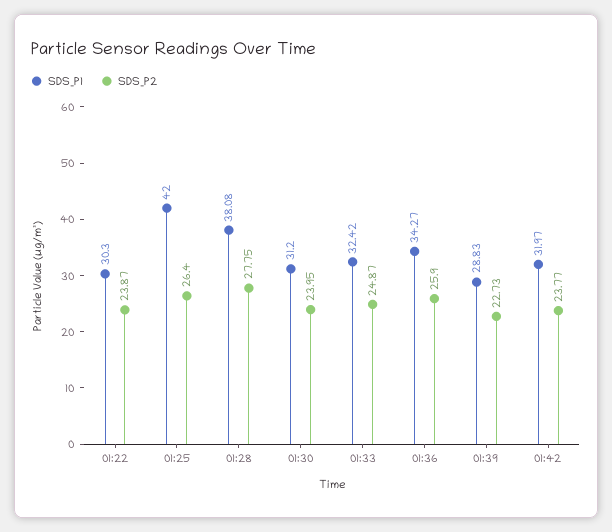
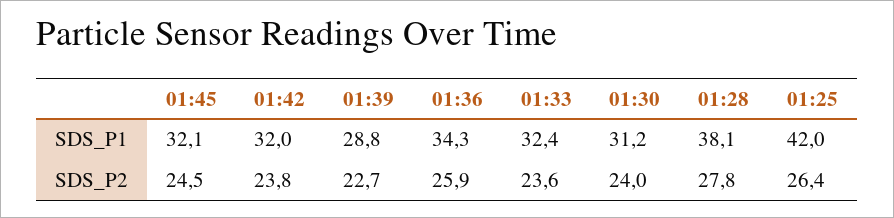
SDS_P1, 01:22: 30.3 -> none
SDS_P2, 01:22: 23.87 -> none
SDS_P2, 01:33: 24.87 -> 23.6
SDS_P1, 01:45: none -> 32.1
SDS_P2, 01:45: none -> 24.5

